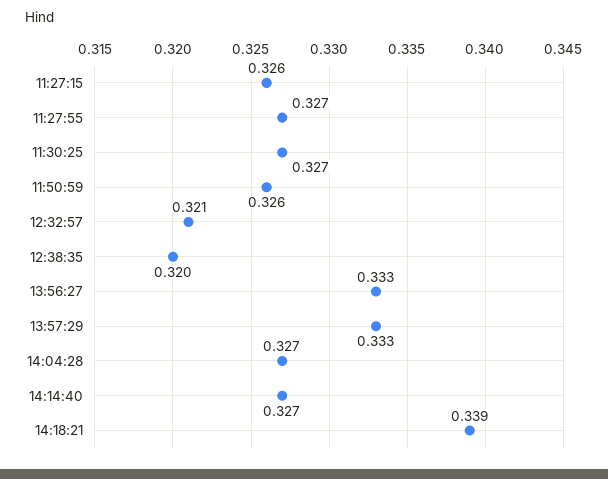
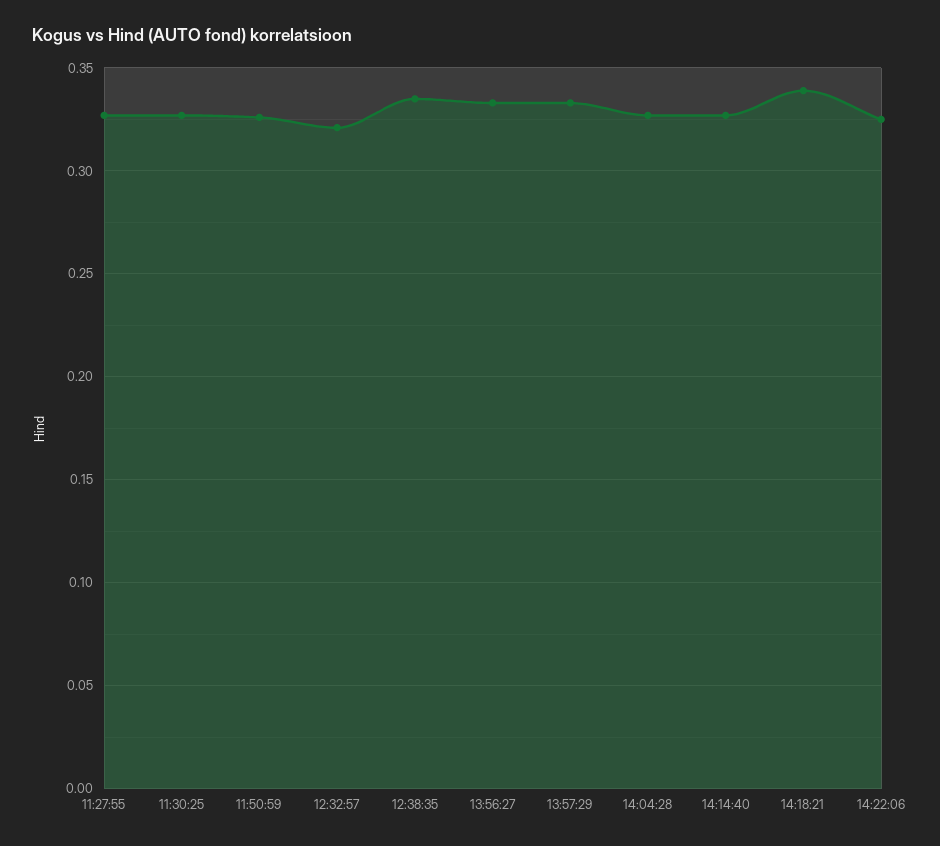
11:27:15: 0.326 -> none
12:38:35: 0.32 -> 0.335
14:22:06: none -> 0.325

